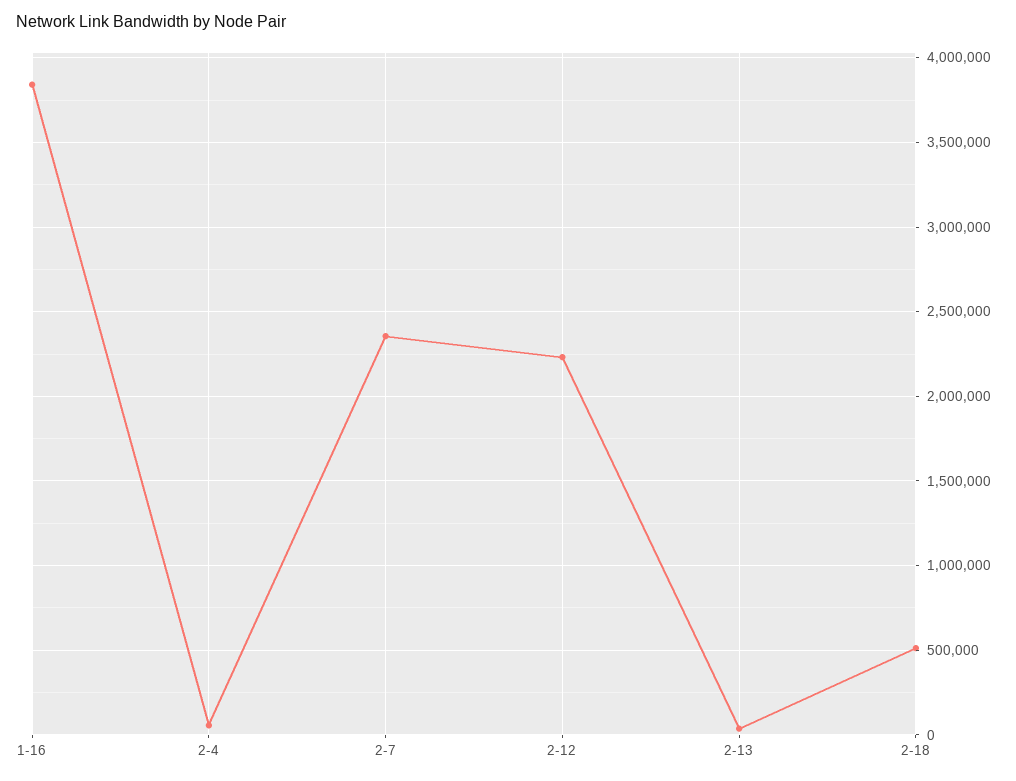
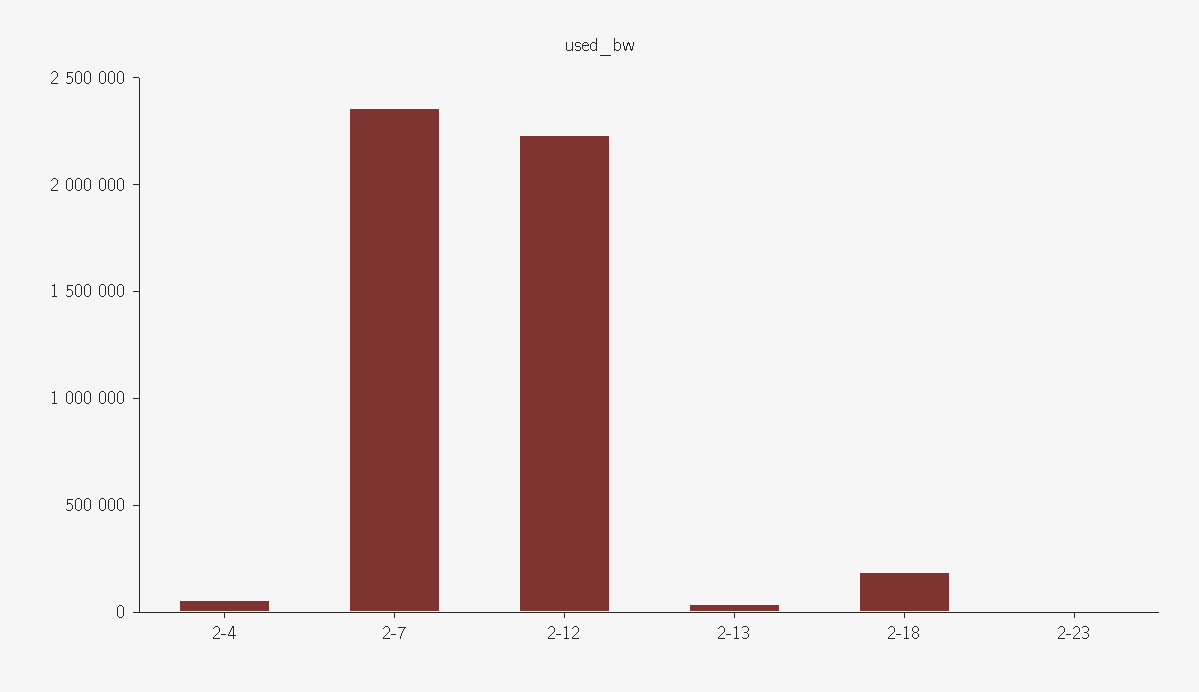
1-16: 3850000 -> none
2-18: 500000 -> 200000
2-23: none -> 0

